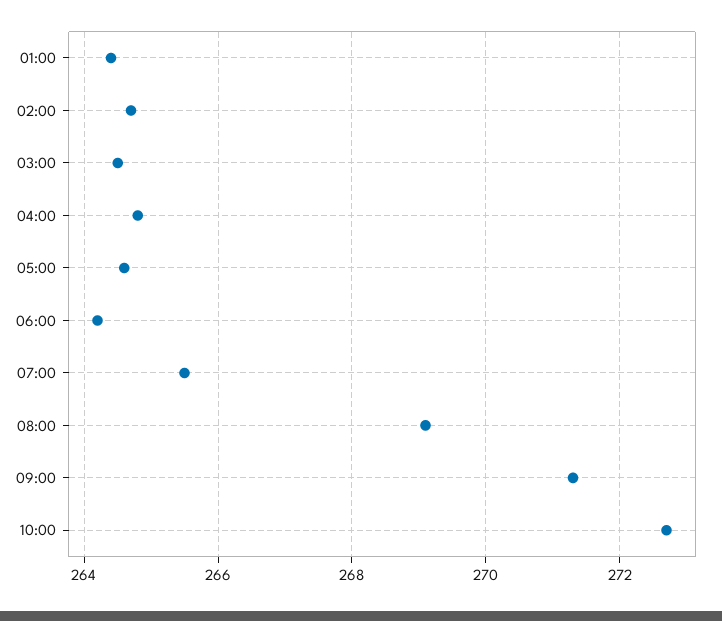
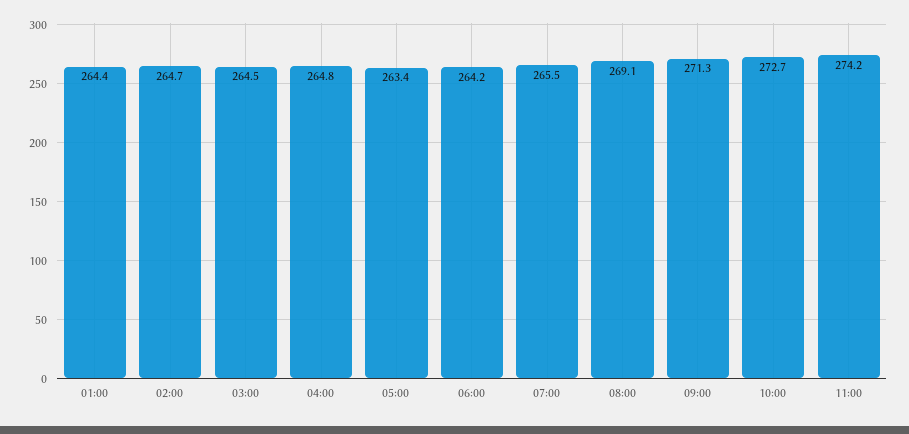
05:00: 264.5 -> 263.4
11:00: none -> 274.2

